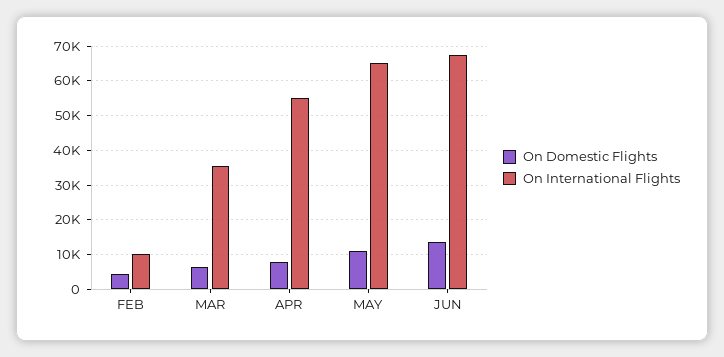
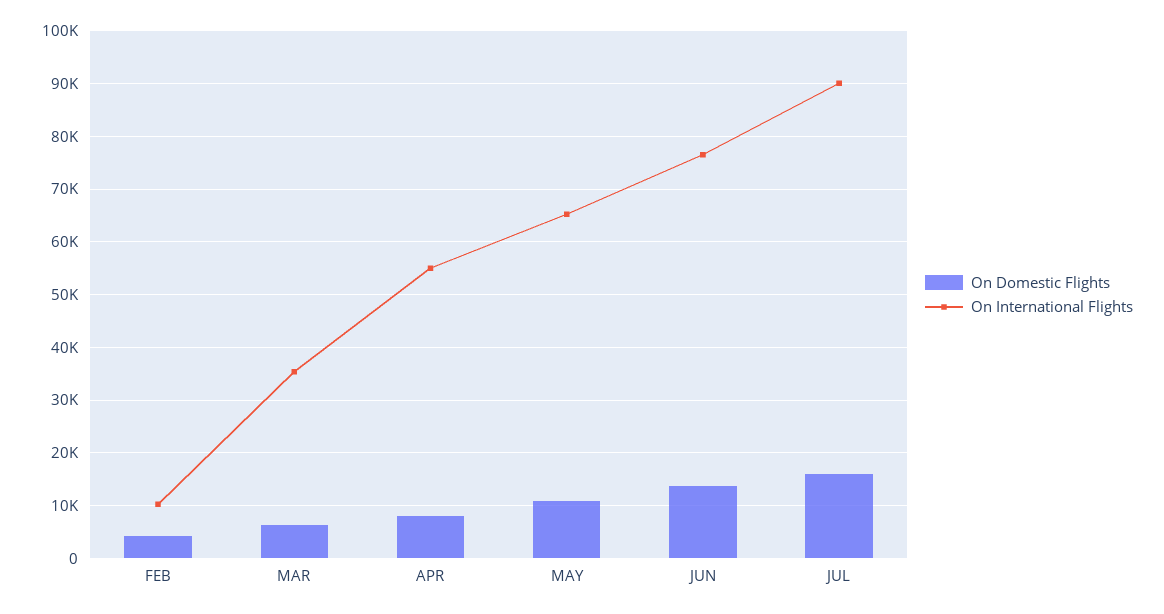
On International Flights, JUN: 68000 -> 76000
On Domestic Flights, JUL: none -> 16000
On International Flights, JUL: none -> 90000

